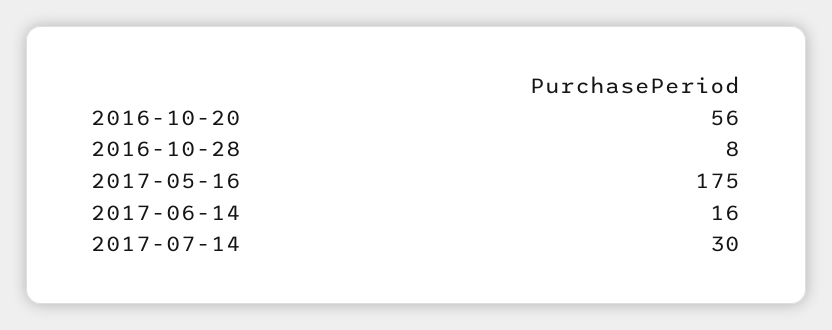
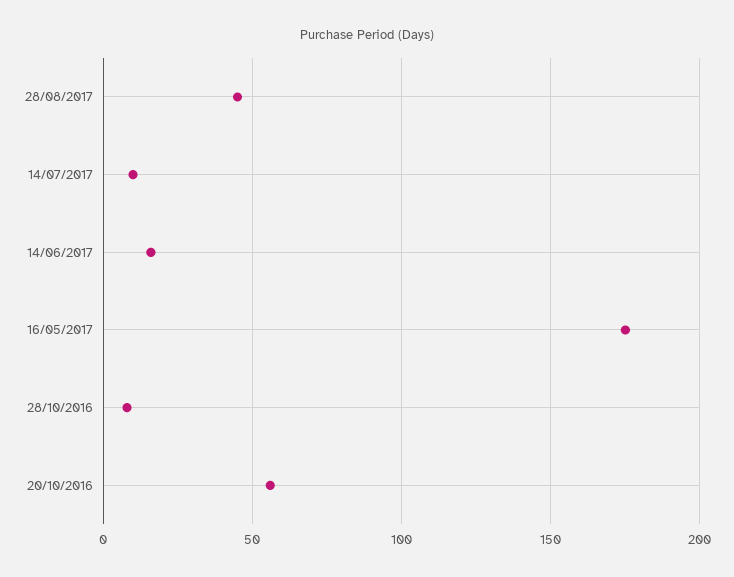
2017-07-14: 30 -> 10
28/08/2017: none -> 45

